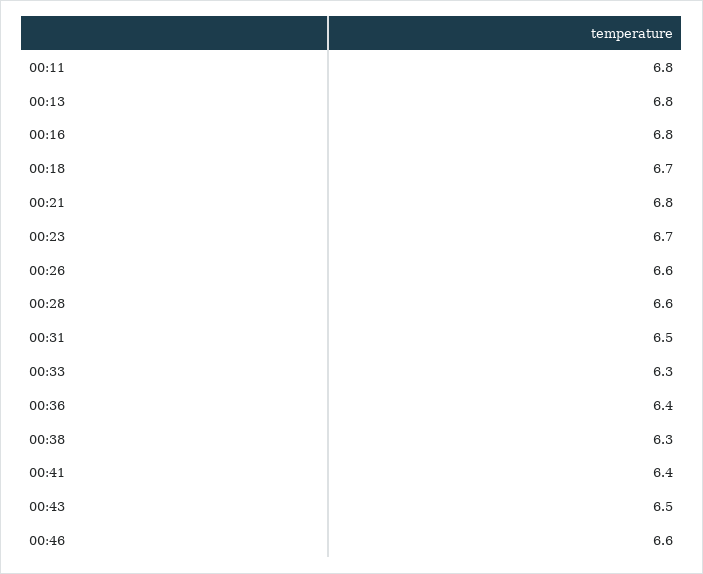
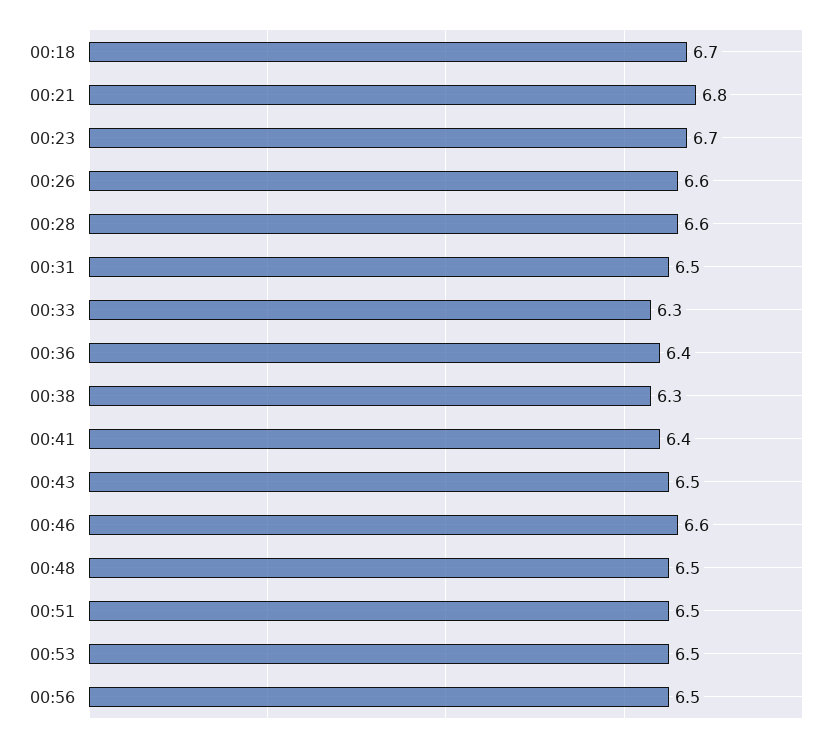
00:11: 6.8 -> none
00:13: 6.8 -> none
00:16: 6.8 -> none
00:48: none -> 6.5
00:51: none -> 6.5
00:53: none -> 6.5
00:56: none -> 6.5

